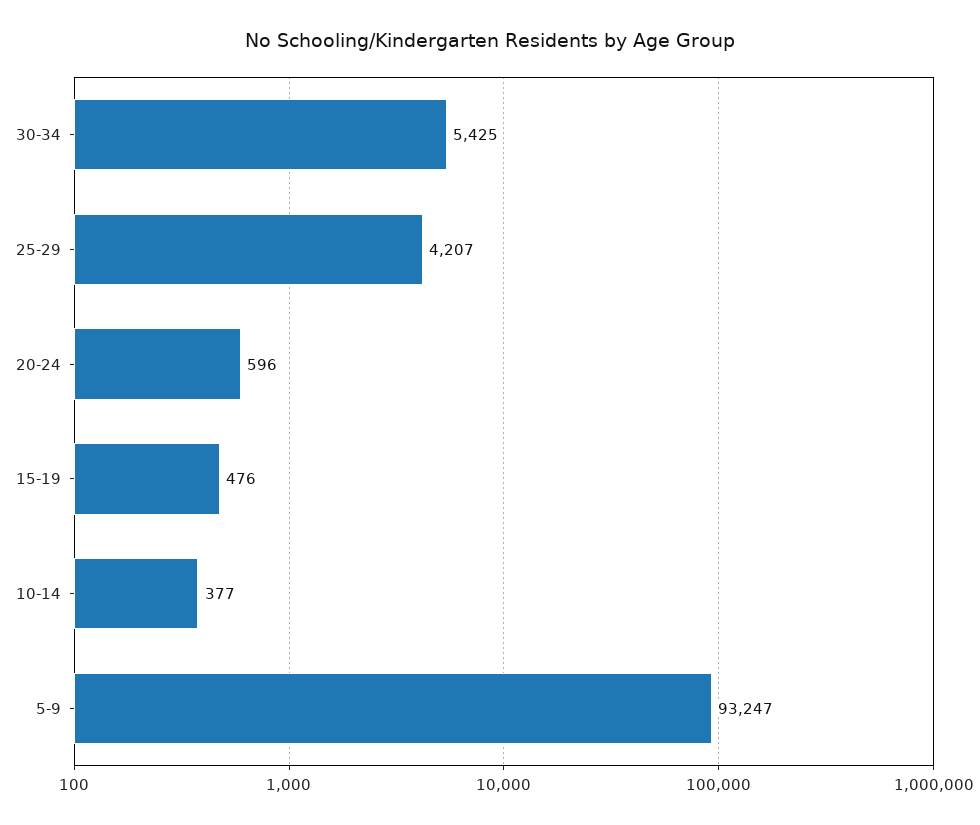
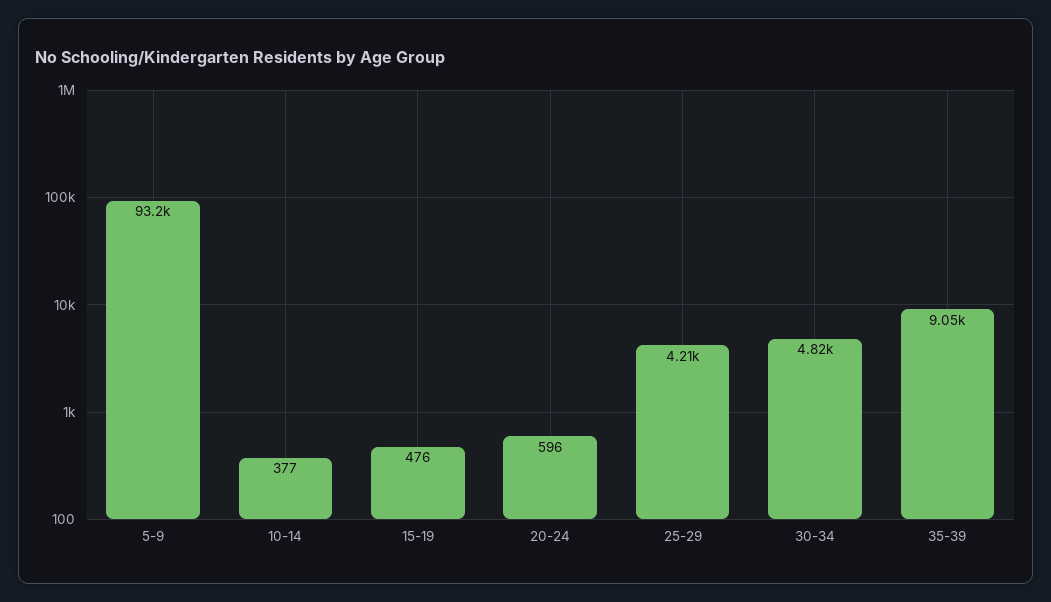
30-34: 5425 -> 4820
35-39: none -> 9050

